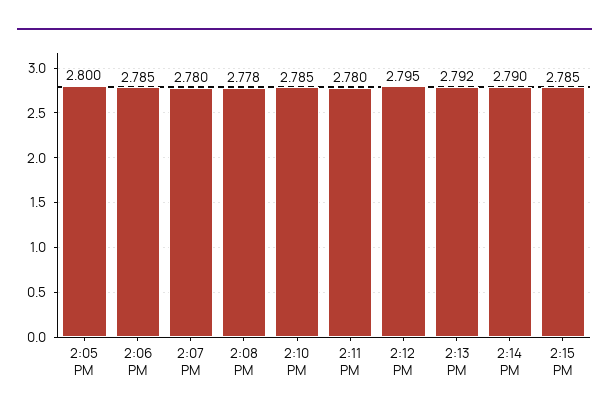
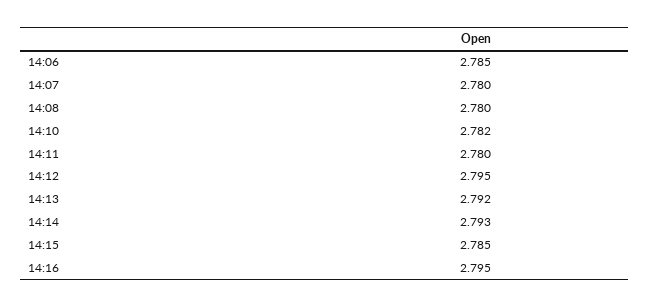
2:05 PM: 2.8 -> none
2:08 PM: 2.778 -> 2.78
2:10 PM: 2.785 -> 2.782
2:14 PM: 2.79 -> 2.793
14:16: none -> 2.795

